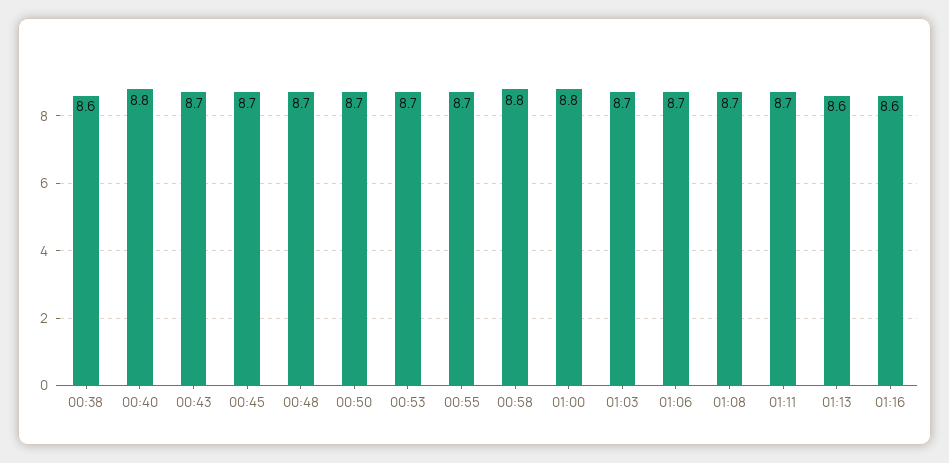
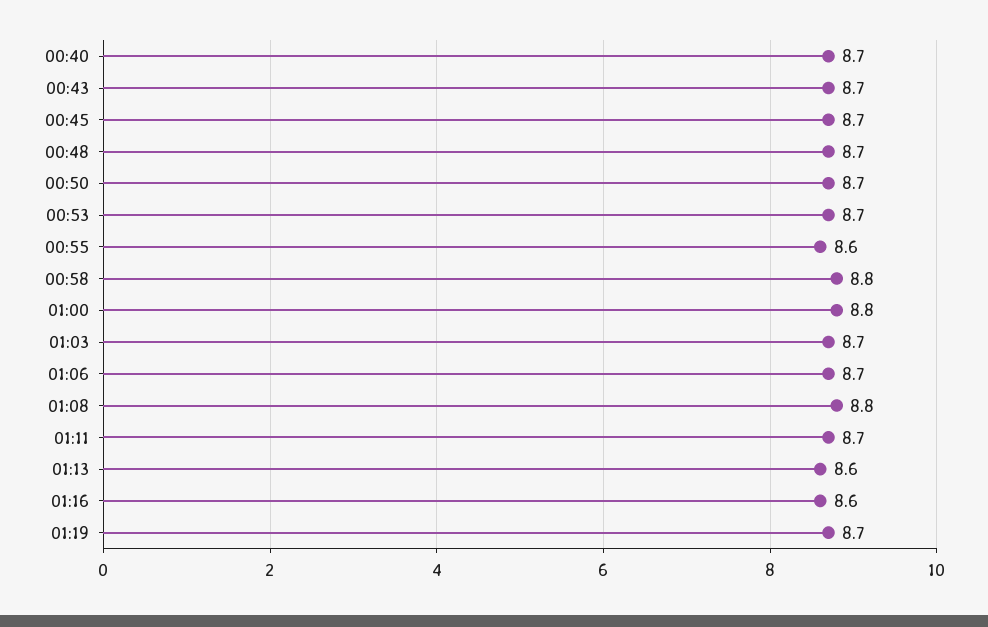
00:38: 8.6 -> none
00:40: 8.8 -> 8.7
00:55: 8.7 -> 8.6
01:08: 8.7 -> 8.8
01:19: none -> 8.7

